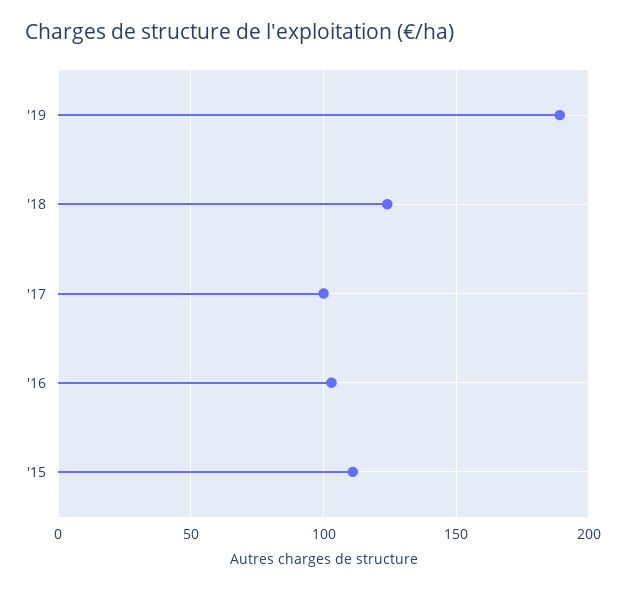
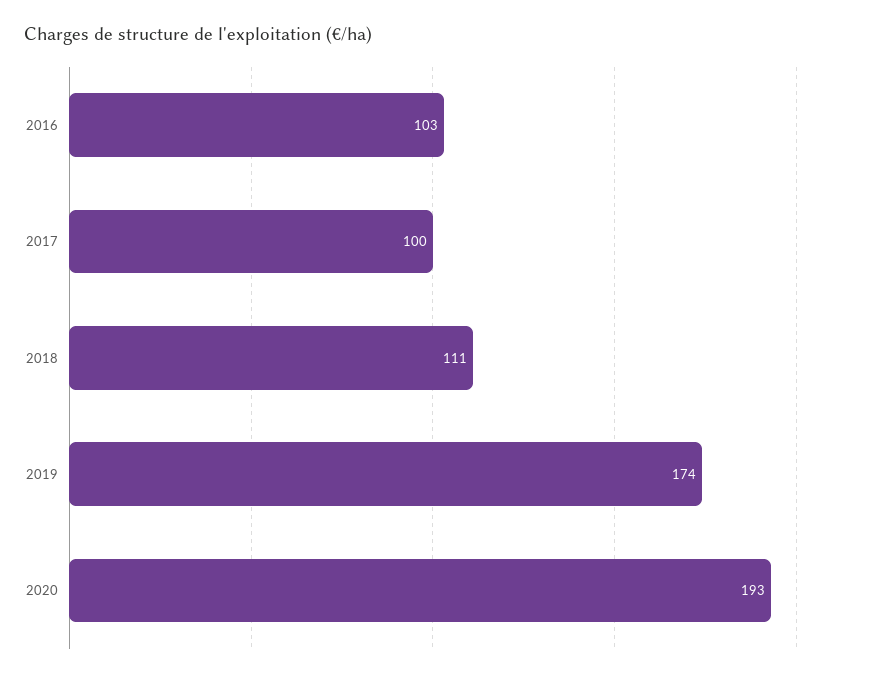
'19: 190 -> 174
'18: 125 -> 111
'15: 110 -> none
2020: none -> 193

